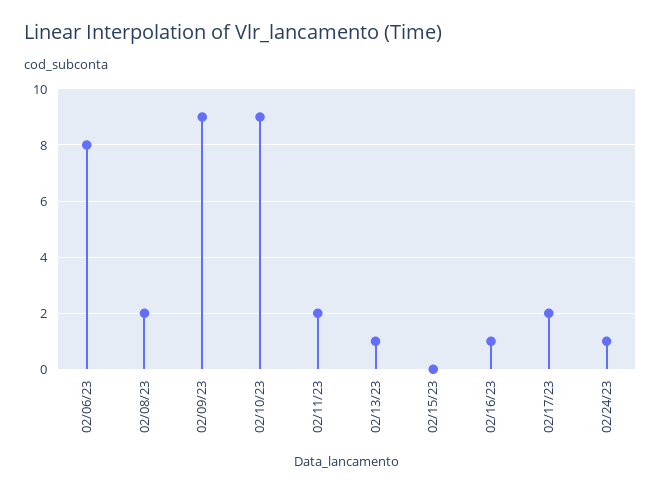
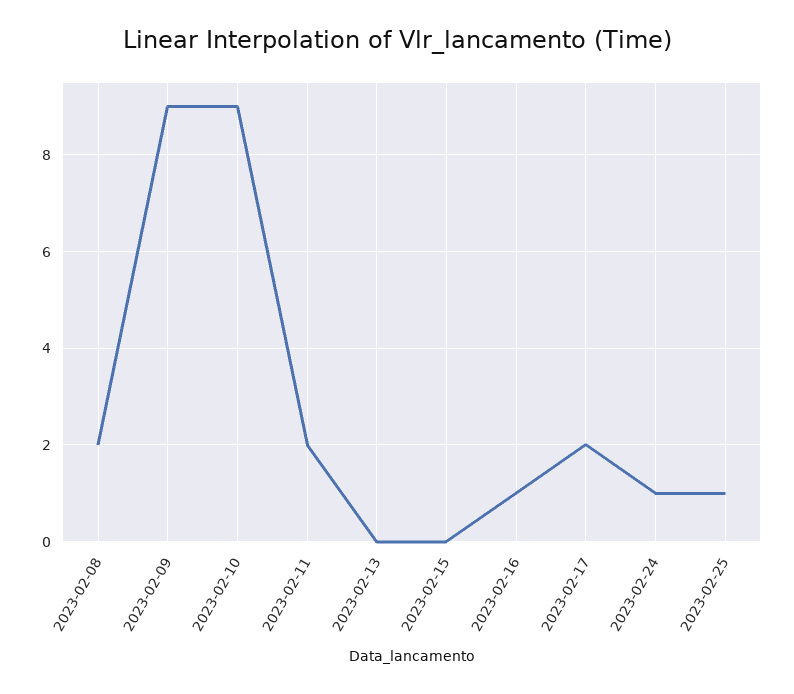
02/06/23: 8 -> none
02/13/23: 1 -> 0
2023-02-25: none -> 1

